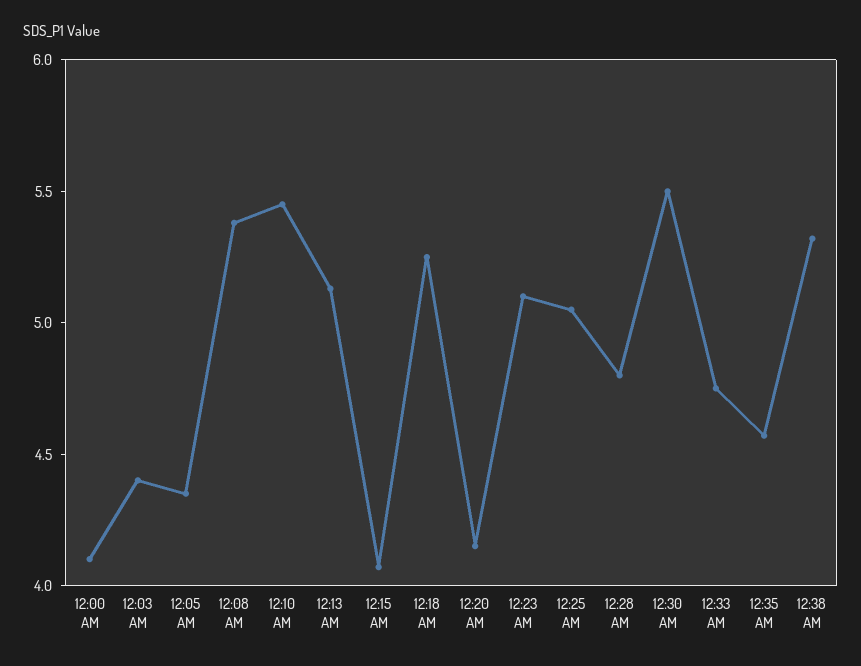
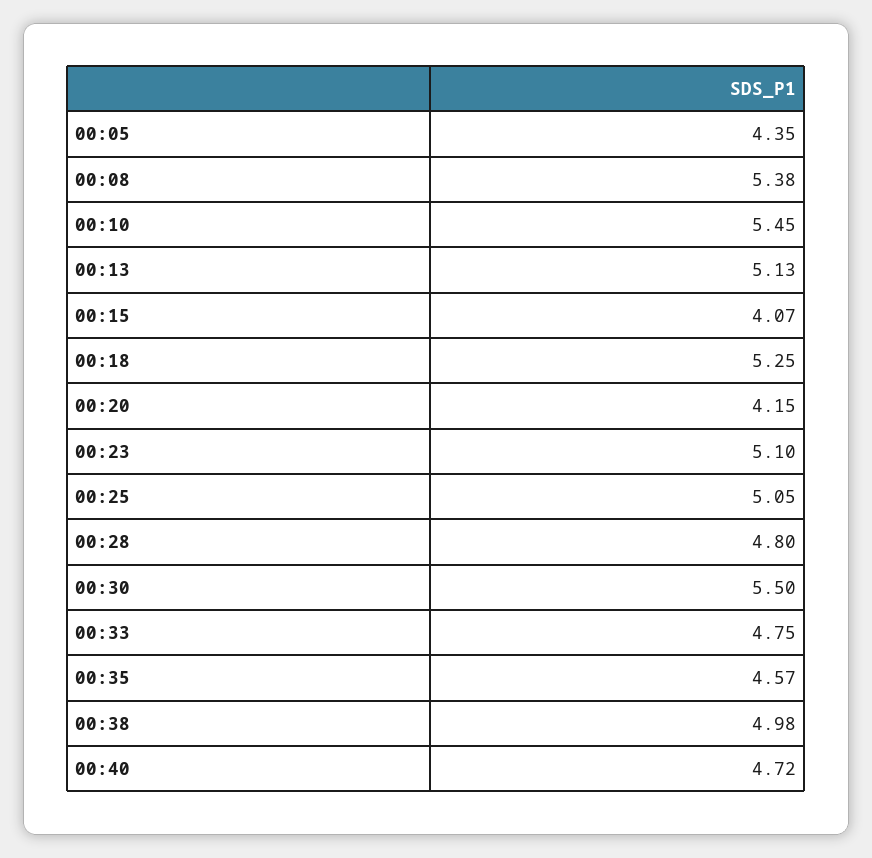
12:00 AM: 4.1 -> none
12:03 AM: 4.4 -> none
12:38 AM: 5.3 -> 4.98
00:40: none -> 4.72

